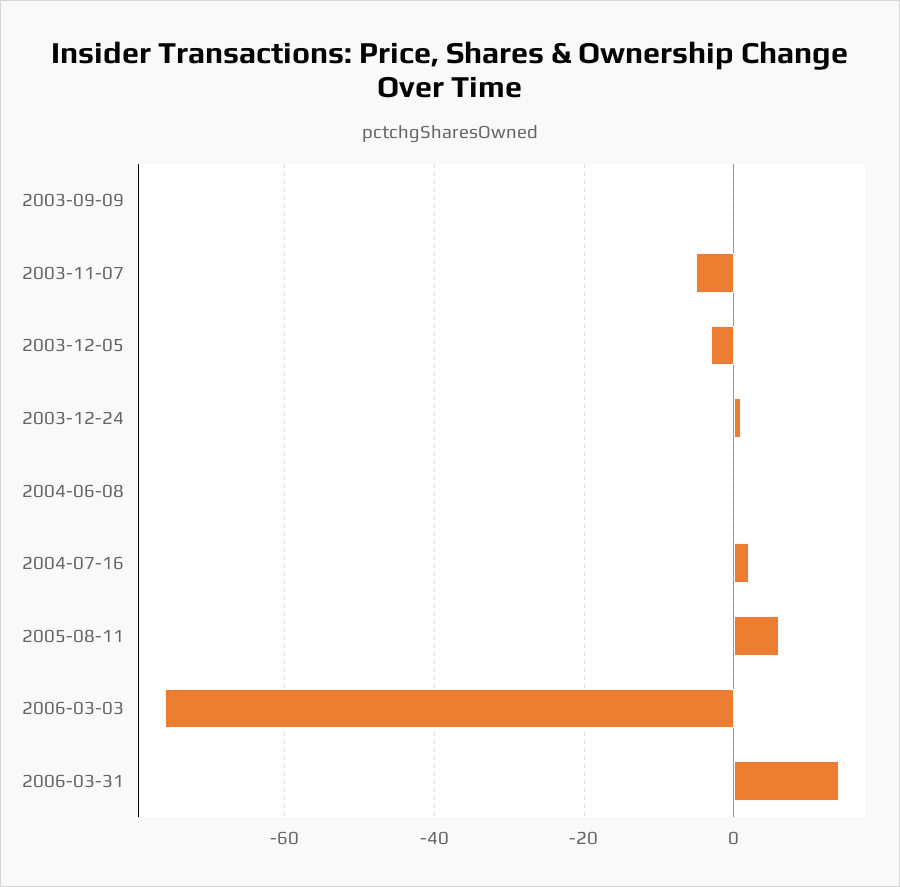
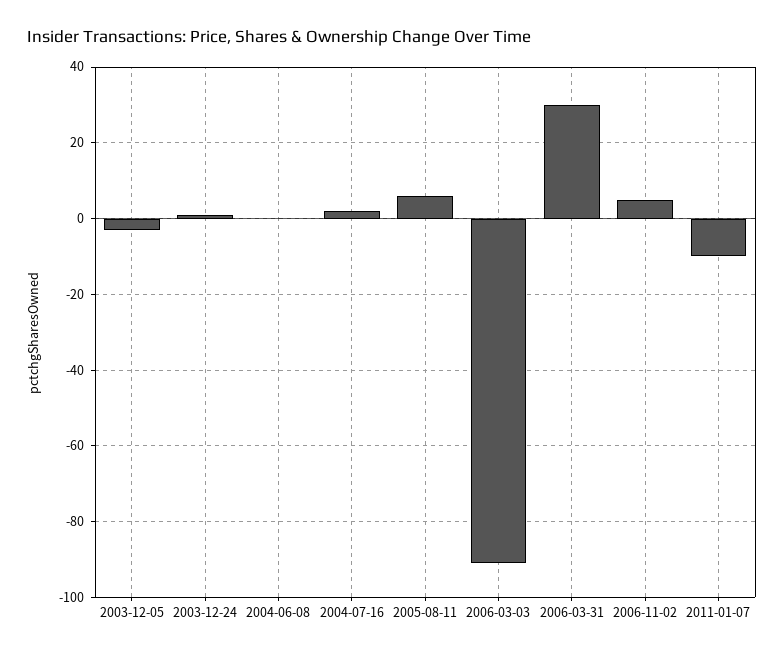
2003-09-09: 0 -> none
2003-11-07: -5 -> none
2006-03-03: -75 -> -90
2006-03-31: 15 -> 30
2006-11-02: none -> 5
2011-01-07: none -> -10

